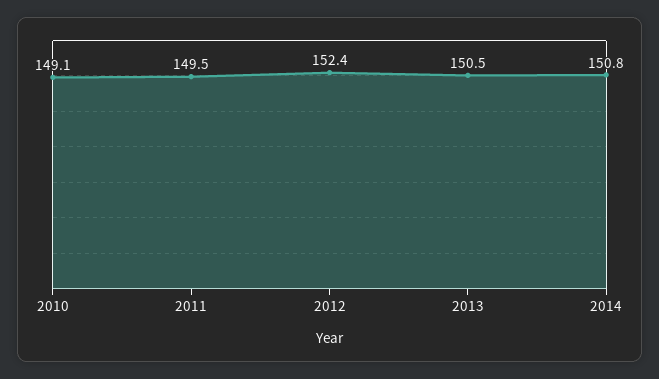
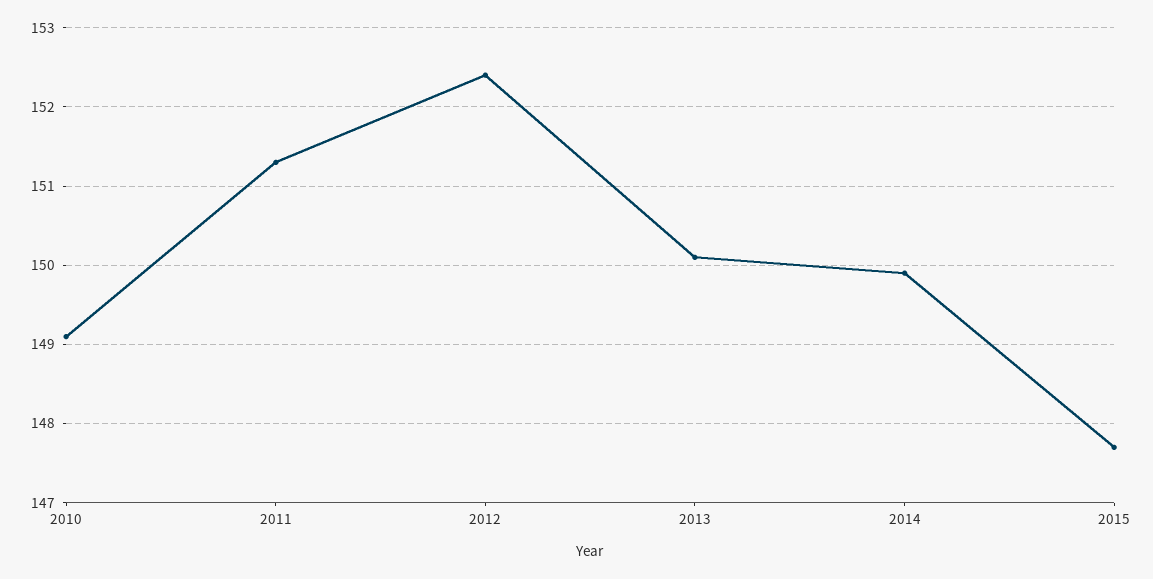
2011: 149.5 -> 151.3
2013: 150.5 -> 150.1
2014: 150.8 -> 149.9
2015: none -> 147.7

